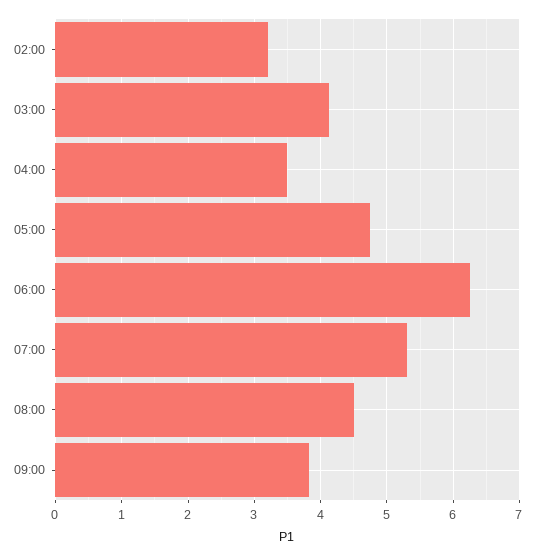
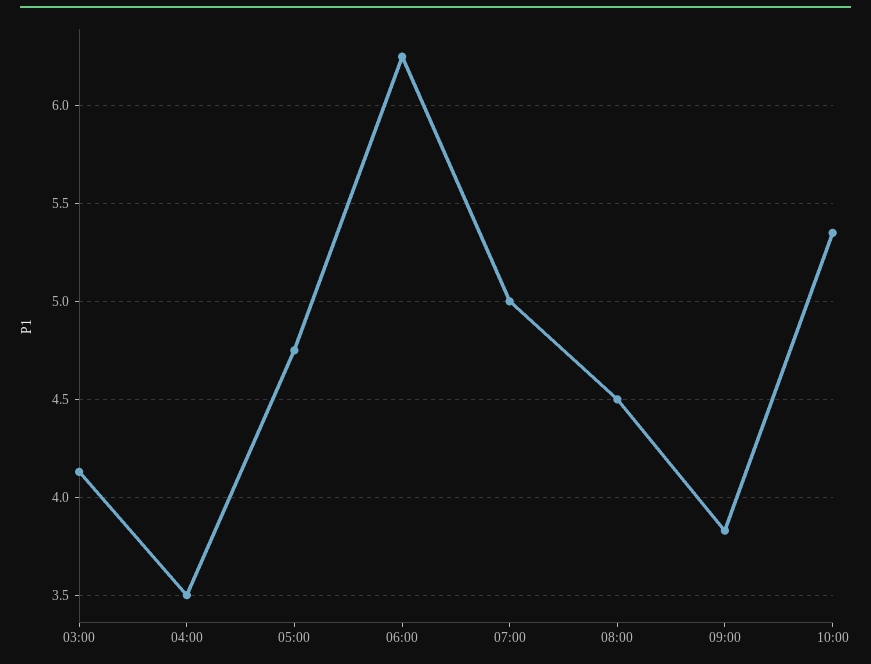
02:00: 3.2 -> none
07:00: 5.3 -> 5
10:00: none -> 5.35

